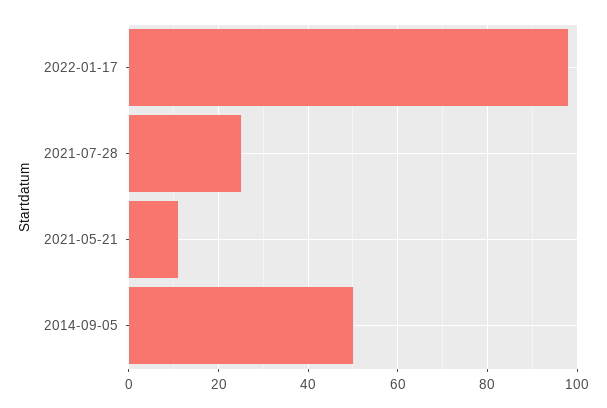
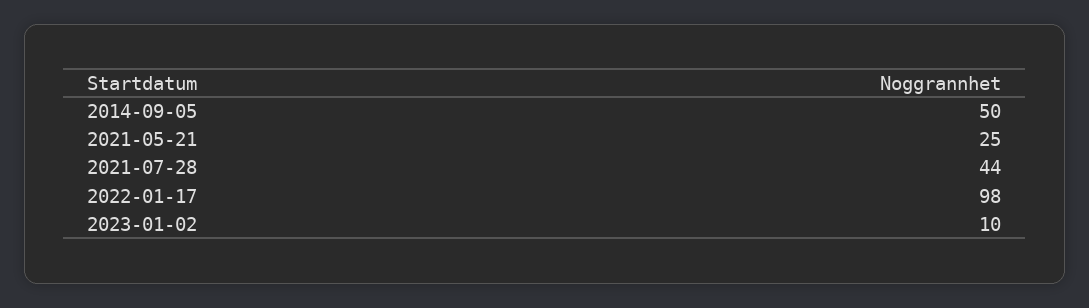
2021-07-28: 25 -> 44
2021-05-21: 10 -> 25
2023-01-02: none -> 10

